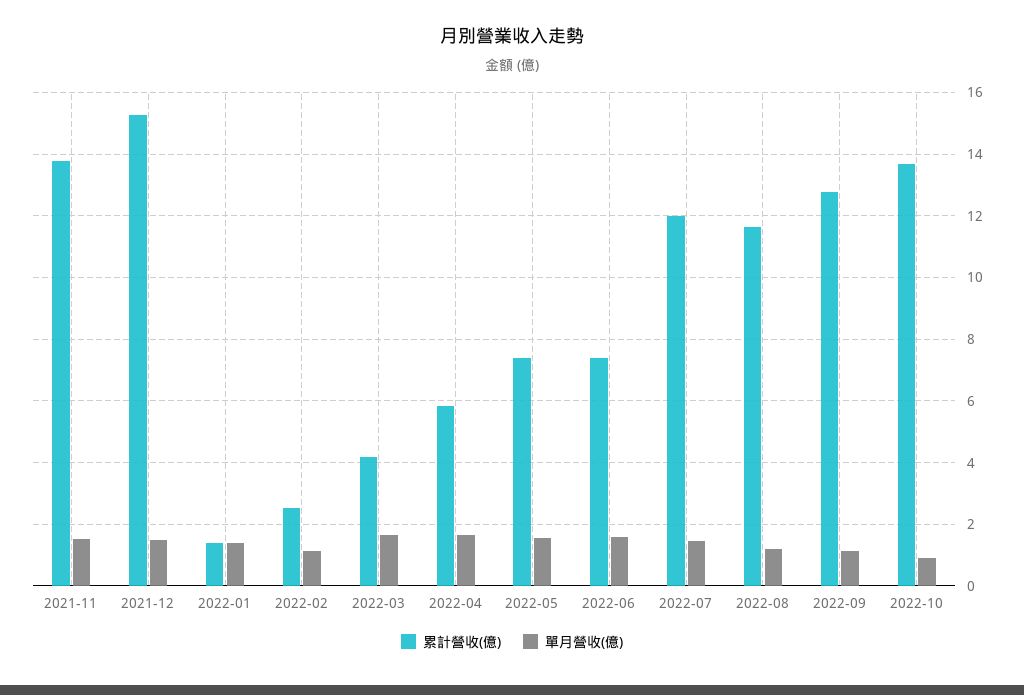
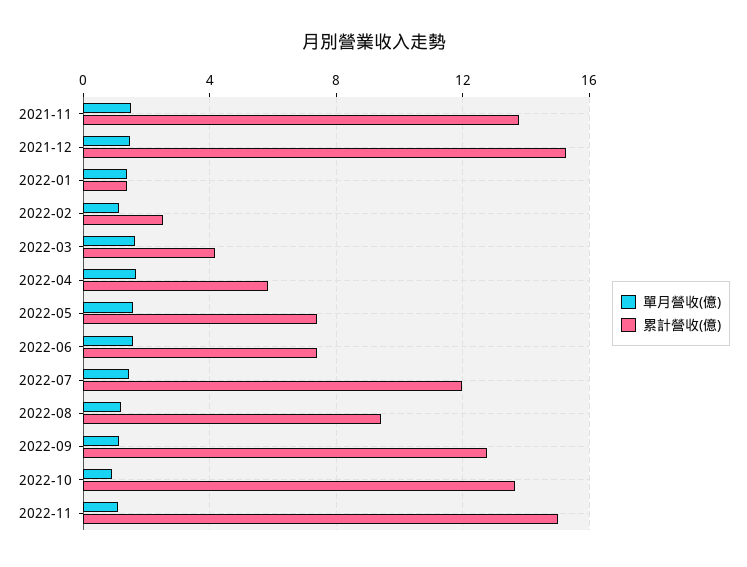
累計營收(億), 2022-08: 11.6 -> 9.5
單月營收(億), 2022-11: none -> 1
累計營收(億), 2022-11: none -> 15

